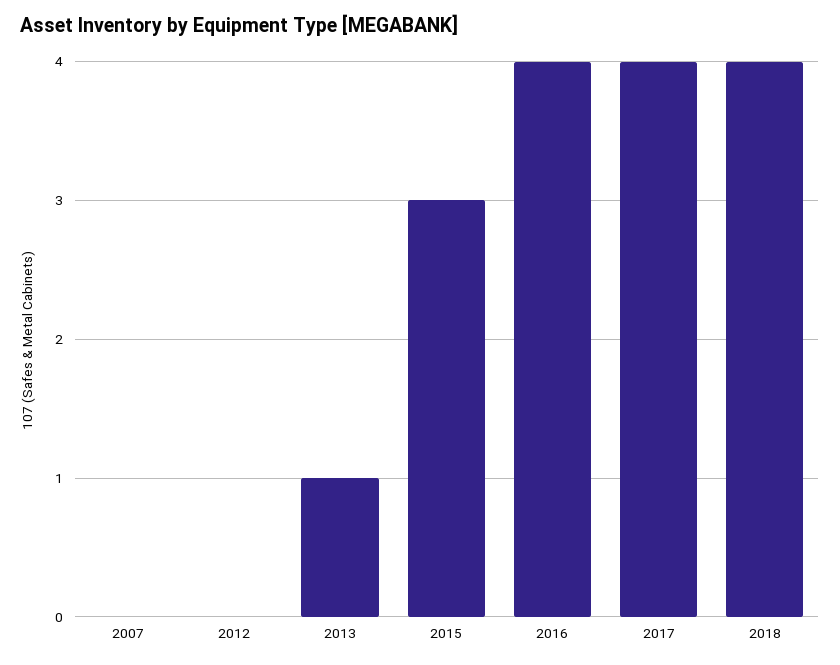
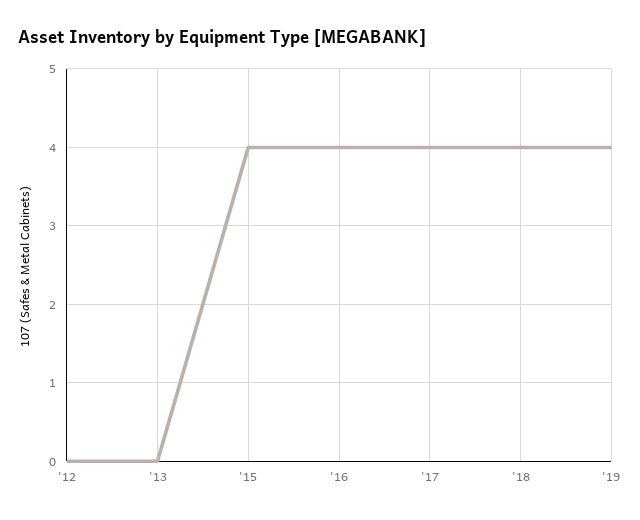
2007: 0 -> none
2013: 1 -> 0
2015: 3 -> 4
'19: none -> 4

